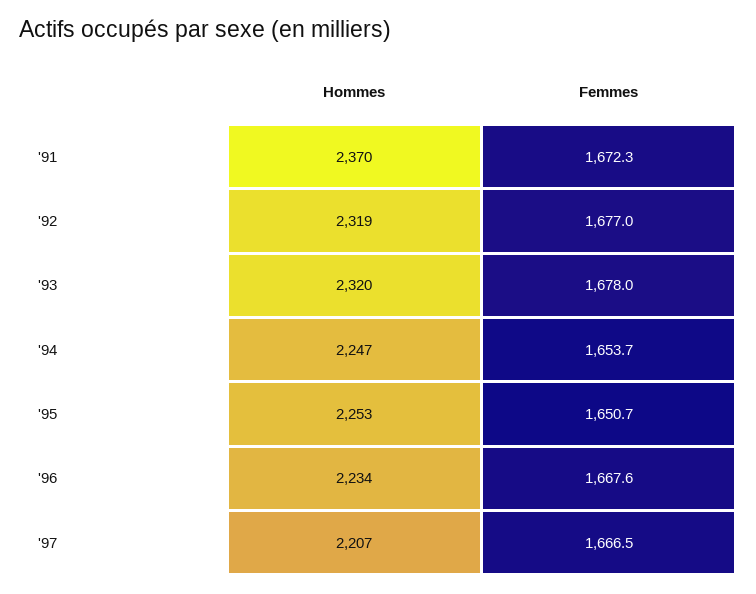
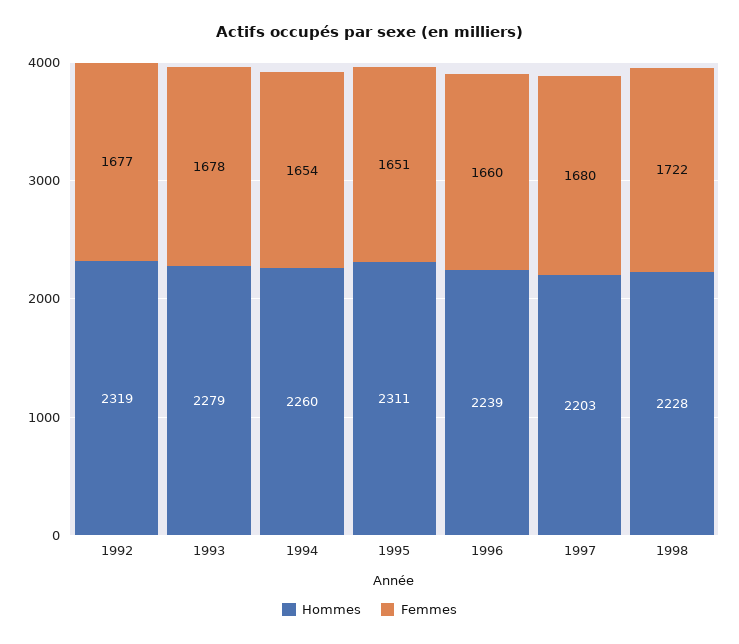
Hommes, '91: 2370 -> none
Femmes, '91: 1672.3 -> none
Hommes, '93: 2320 -> 2279
Hommes, '94: 2247 -> 2260
Hommes, '95: 2253 -> 2311
Hommes, '96: 2234 -> 2239
Femmes, '96: 1667.6 -> 1660
Hommes, '97: 2207 -> 2203
Femmes, '97: 1666.5 -> 1680
Hommes, 1998: none -> 2228
Femmes, 1998: none -> 1722

